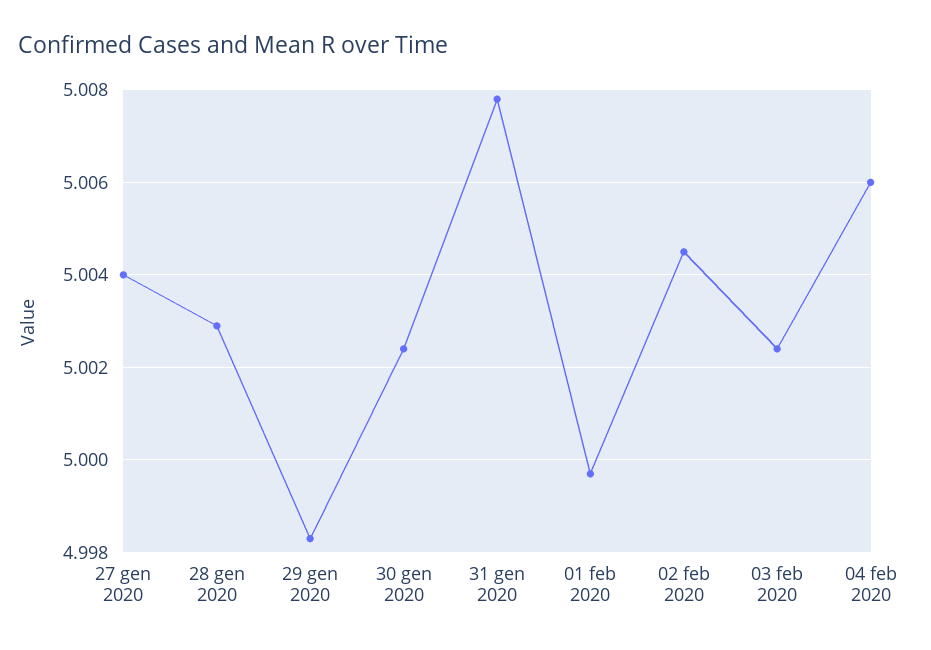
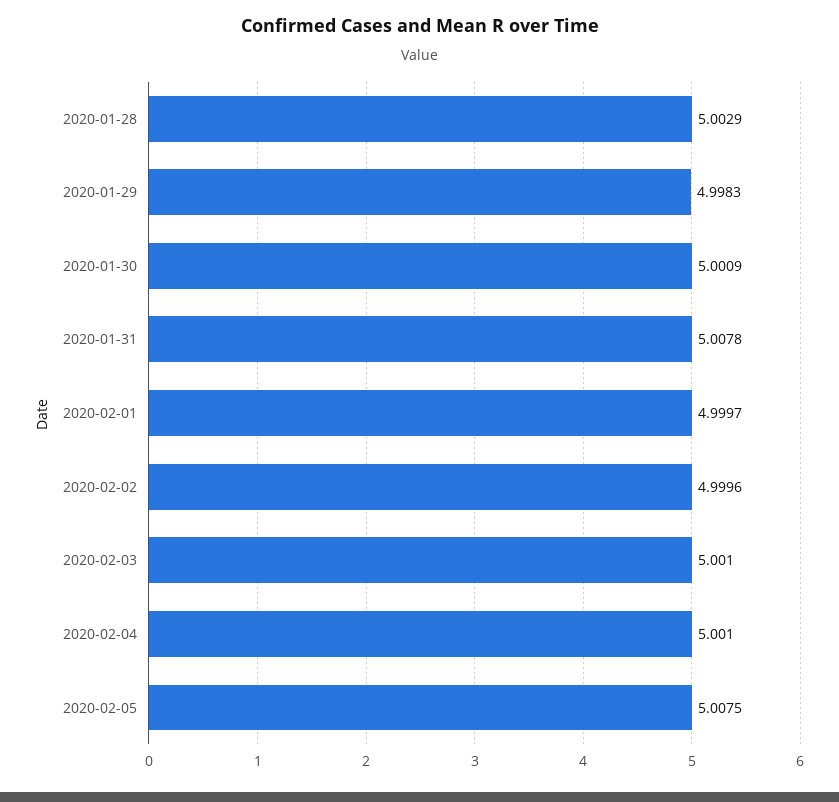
27 gen 2020: 5.004 -> none
30 gen 2020: 5.0025 -> 5.0009
02 feb 2020: 5.0045 -> 4.9996
03 feb 2020: 5.0025 -> 5.001
04 feb 2020: 5.006 -> 5.001
2020-02-05: none -> 5.0075

